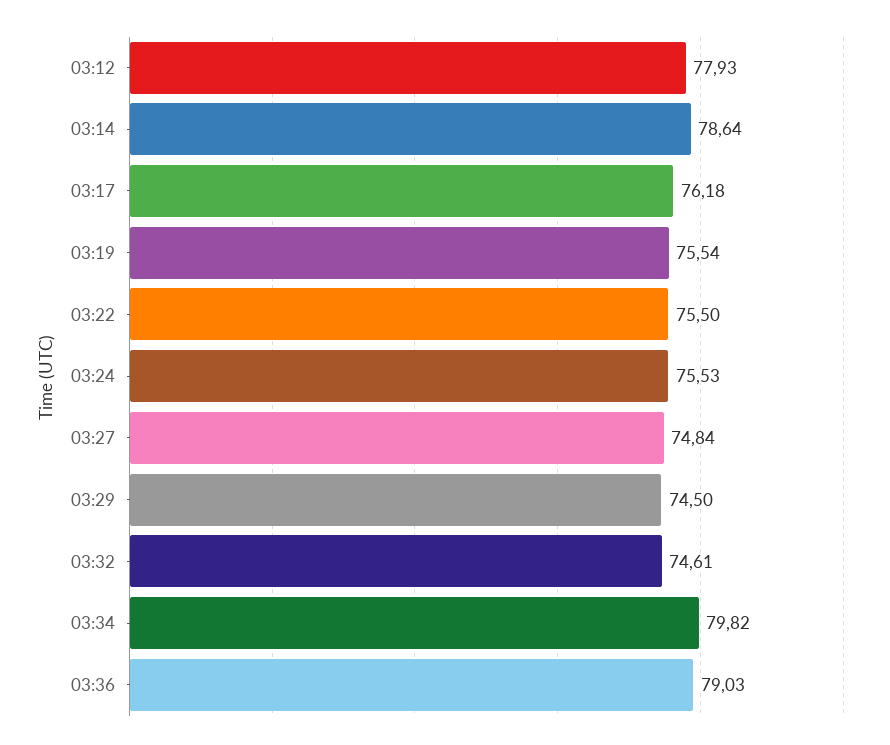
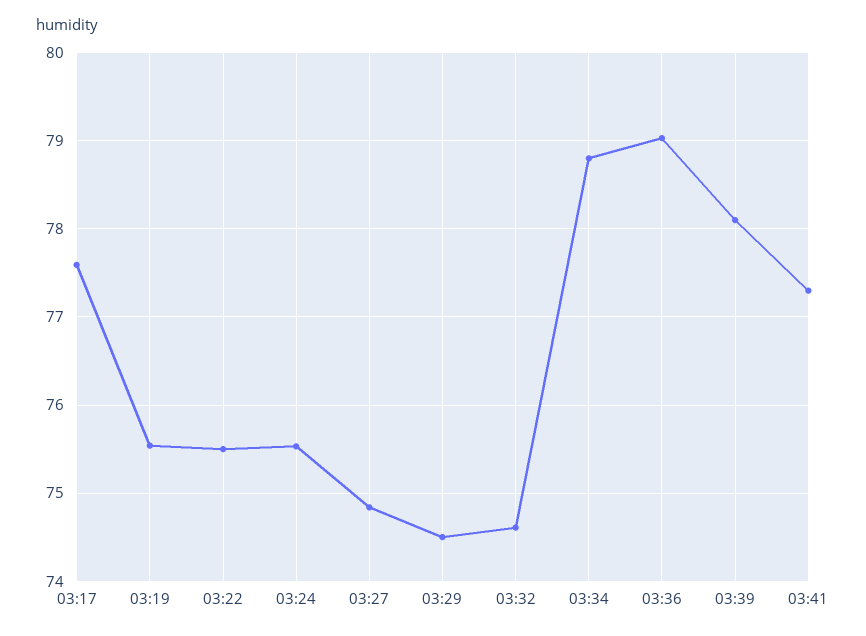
03:12: 77.93 -> none
03:14: 78.64 -> none
03:17: 76.18 -> 77.6
03:34: 79.82 -> 78.8
03:39: none -> 78.1
03:41: none -> 77.3

